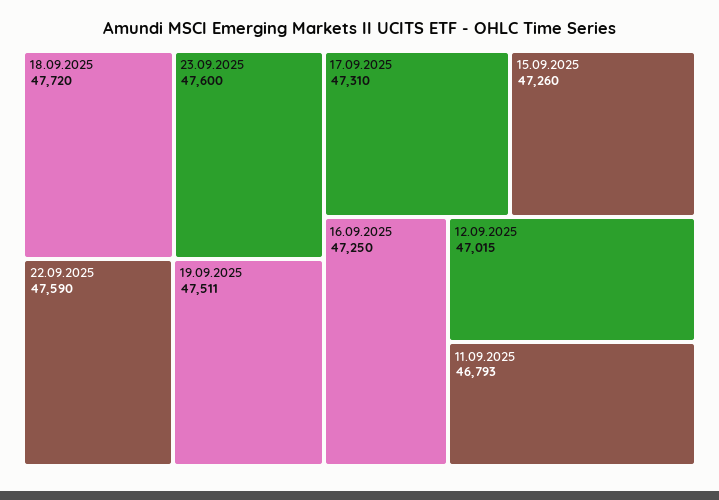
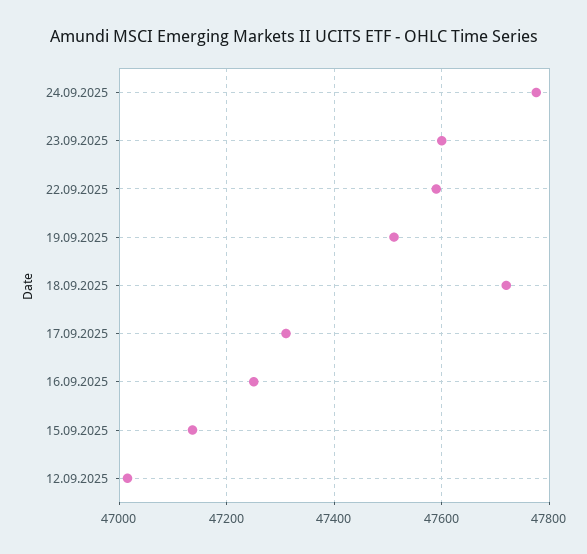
15.09.2025: 47260 -> 47140
11.09.2025: 46793 -> none
24.09.2025: none -> 47780

